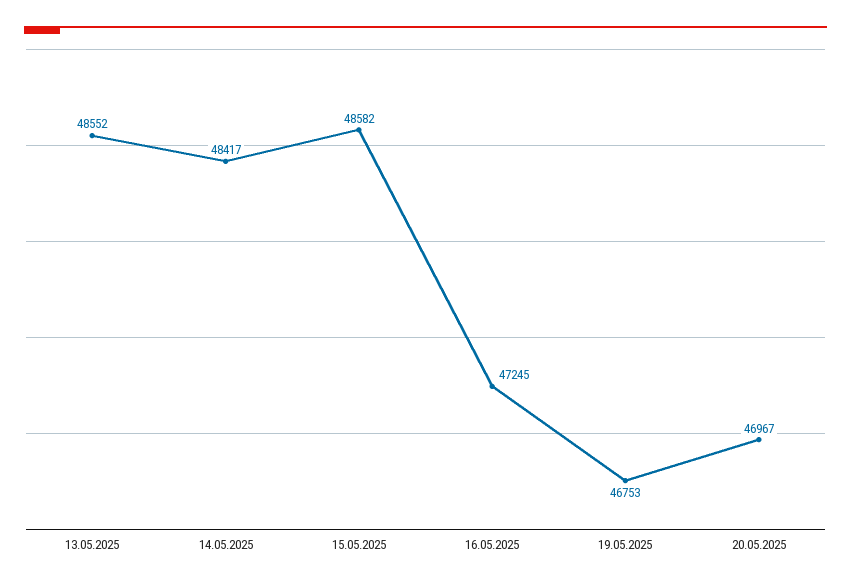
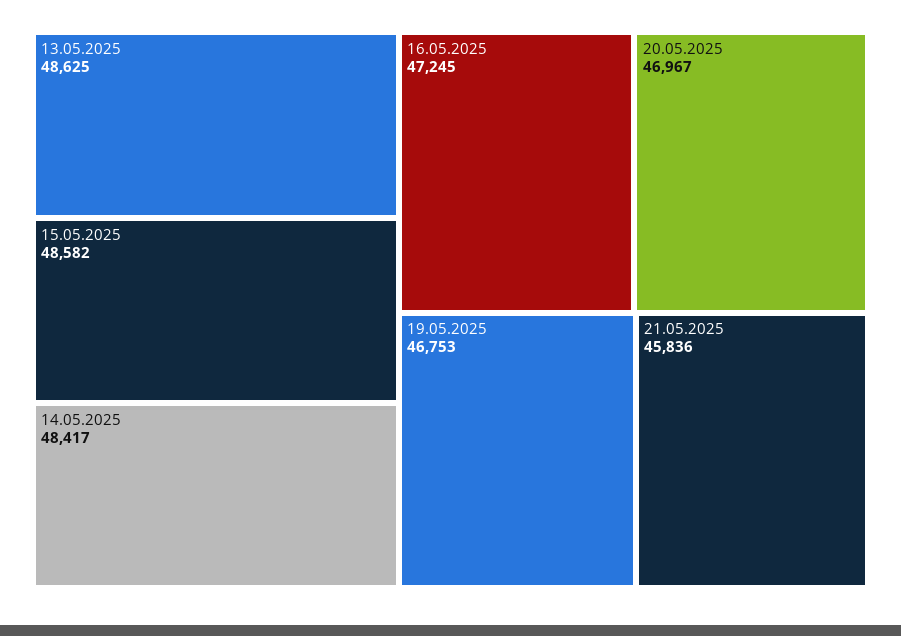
13.05.2025: 48552 -> 48625
21.05.2025: none -> 45836

